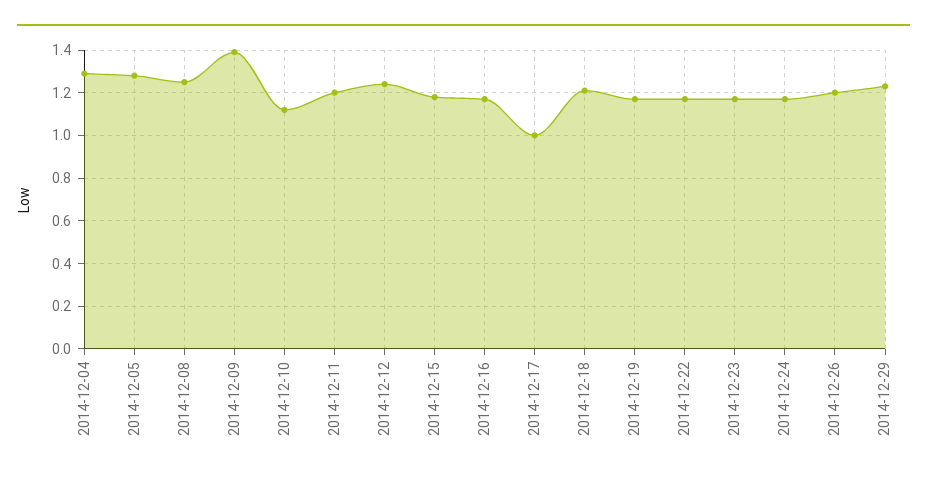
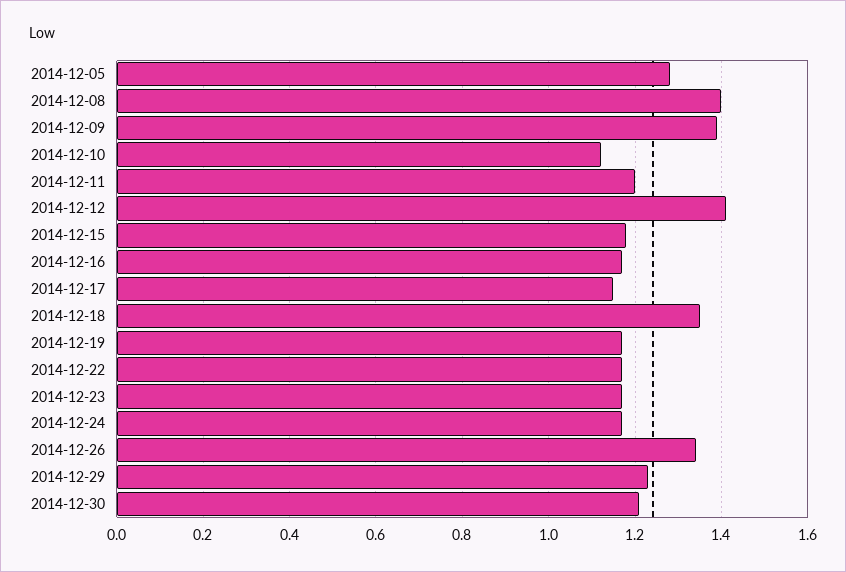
2014-12-04: 1.3 -> none
2014-12-08: 1.25 -> 1.4
2014-12-12: 1.25 -> 1.4
2014-12-17: 1 -> 1.15
2014-12-18: 1.2 -> 1.35
2014-12-26: 1.2 -> 1.35
2014-12-30: none -> 1.2

